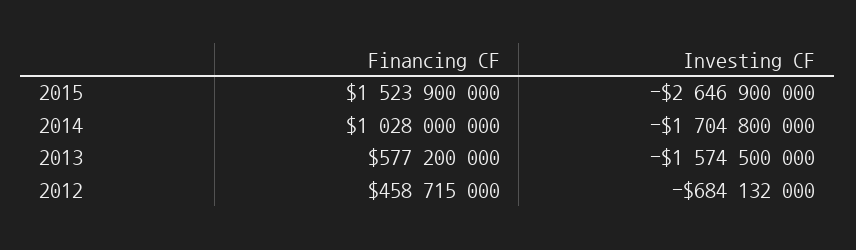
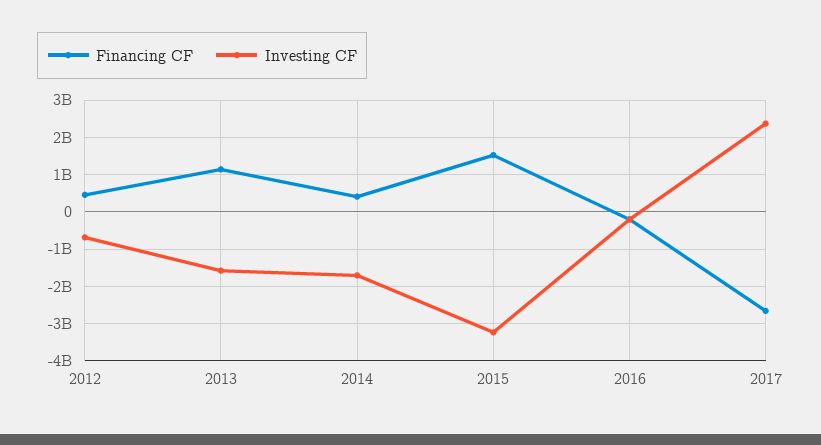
Investing CF, 2015: -2646900000 -> -3200000000
Financing CF, 2014: 1028000000 -> 400000000
Financing CF, 2013: 577200000 -> 1200000000
Financing CF, 2016: none -> -200000000
Investing CF, 2016: none -> -200000000
Financing CF, 2017: none -> -2600000000
Investing CF, 2017: none -> 2400000000

